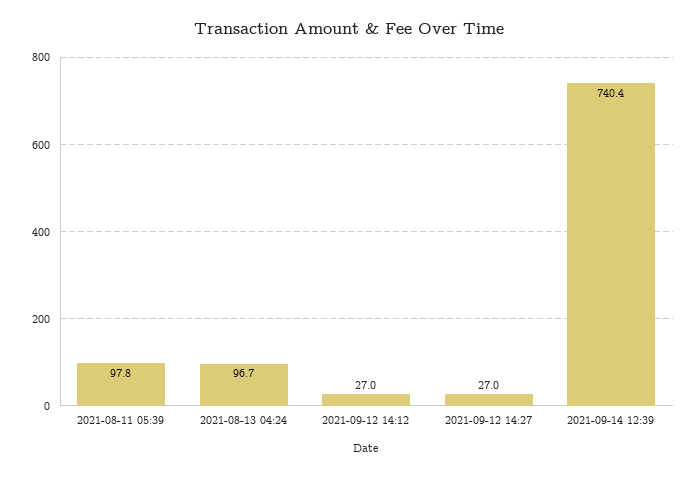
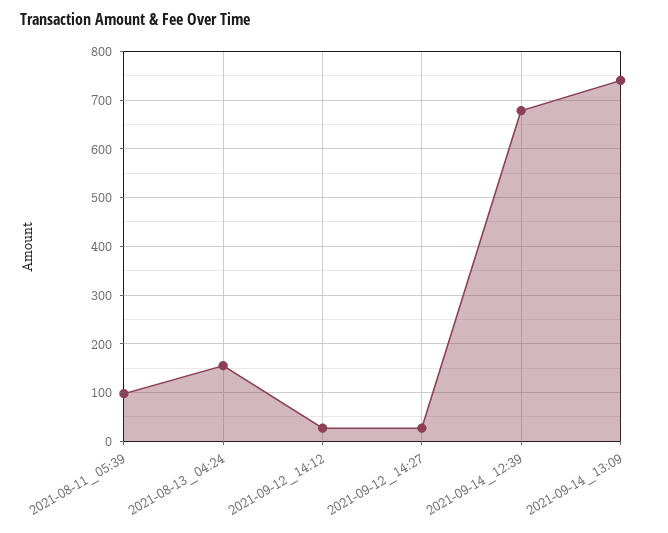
2021-08-13 04:24: 96.7 -> 160
2021-09-14 12:39: 740.4 -> 680
2021-09-14_13:09: none -> 740

